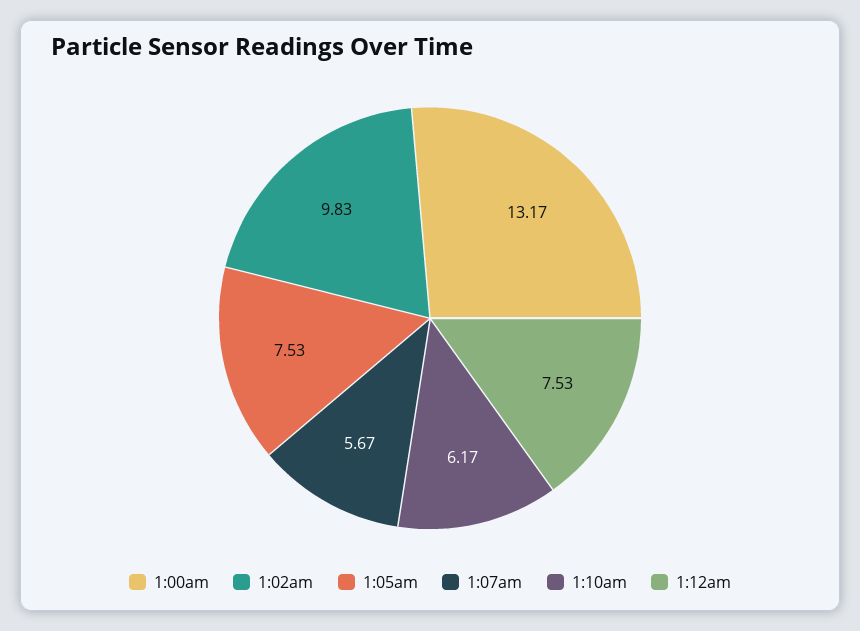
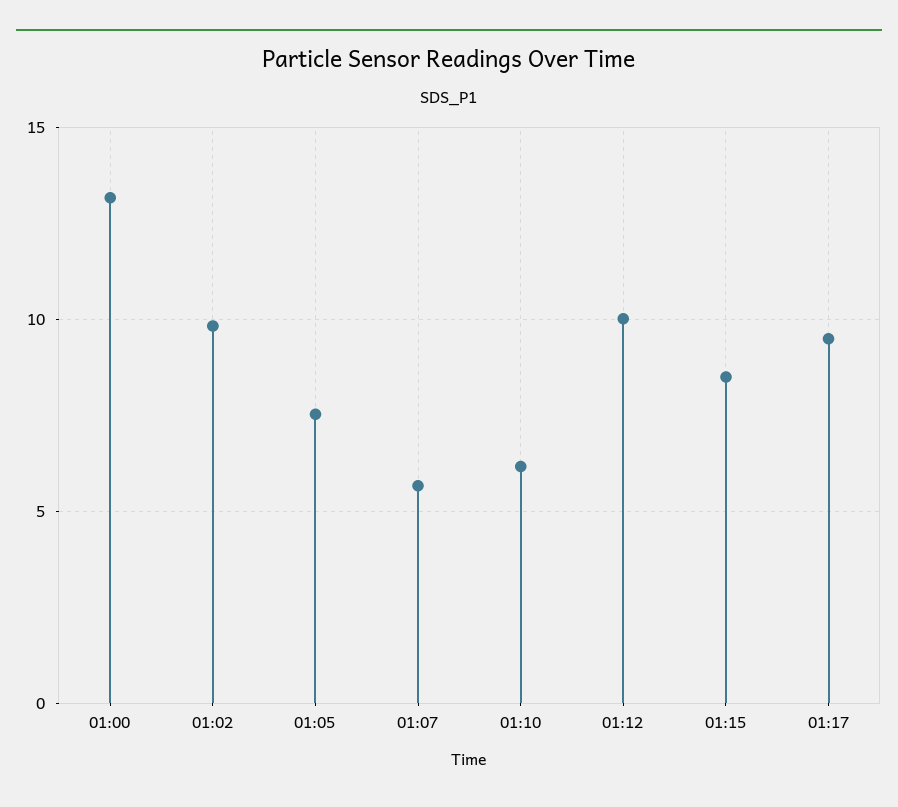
1:12am: 7.53 -> 10
01:15: none -> 8.5
01:17: none -> 9.5

